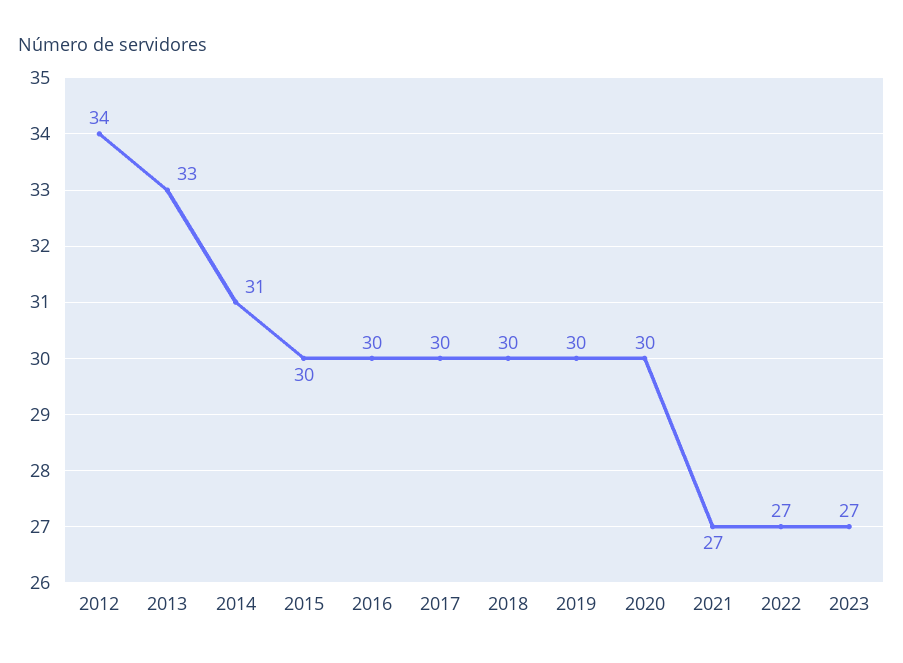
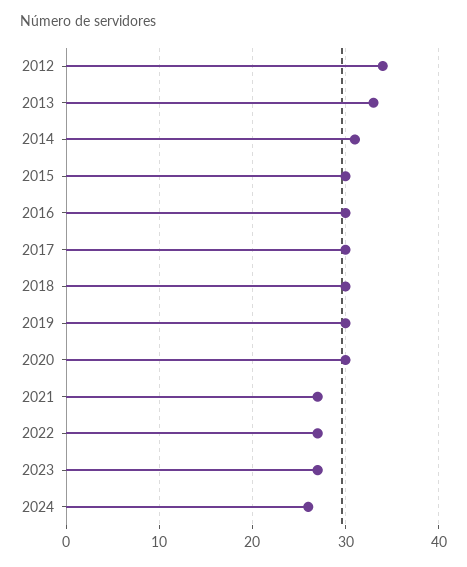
2024: none -> 26

